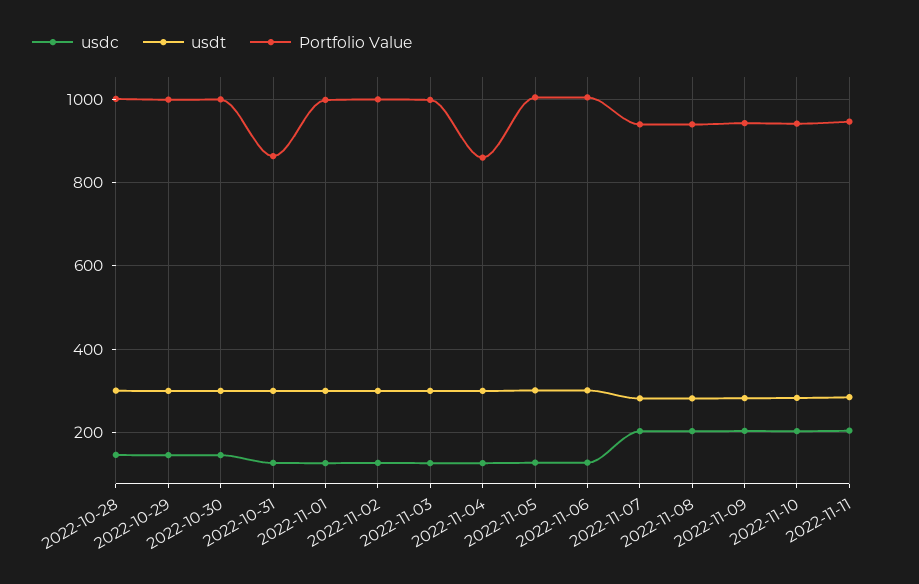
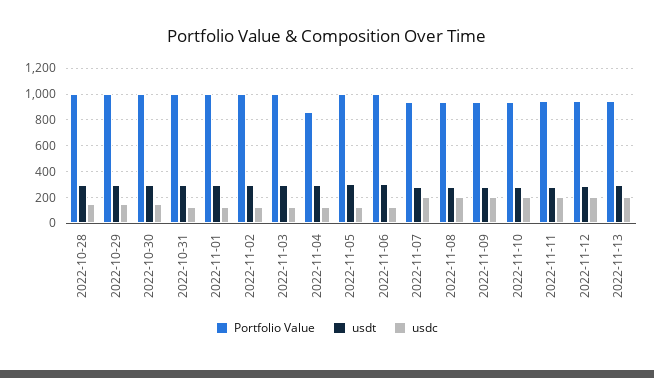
Portfolio Value, 2022-10-31: 860 -> 1000
Portfolio Value, 2022-11-12: none -> 950
usdt, 2022-11-12: none -> 300
usdc, 2022-11-12: none -> 200
Portfolio Value, 2022-11-13: none -> 950
usdt, 2022-11-13: none -> 300
usdc, 2022-11-13: none -> 200

